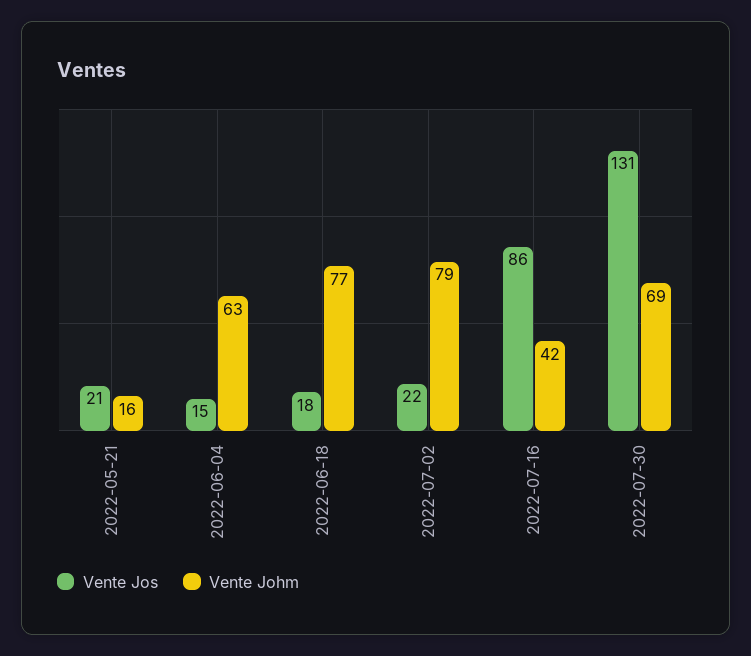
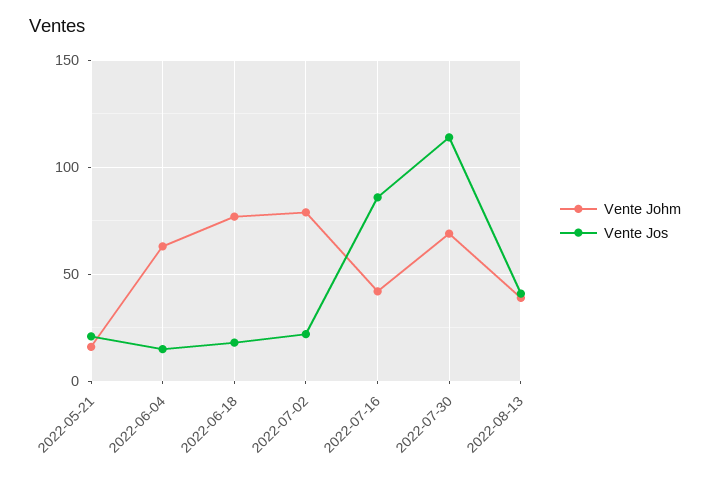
Vente Jos, 2022-07-30: 131 -> 115
Vente Johm, 2022-08-13: none -> 40
Vente Jos, 2022-08-13: none -> 40

